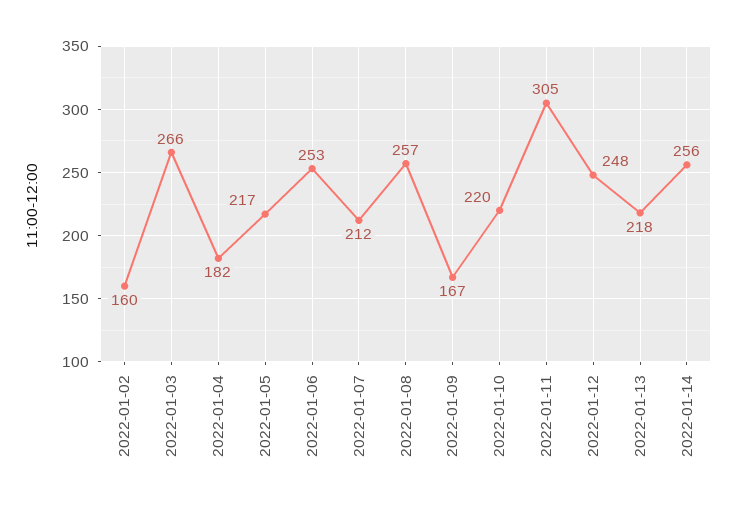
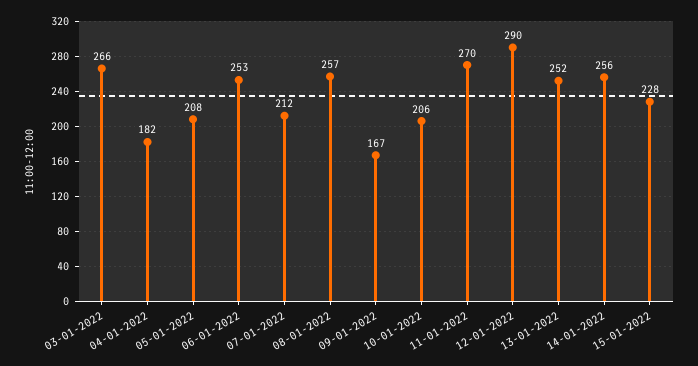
2022-01-02: 160 -> none
2022-01-05: 217 -> 208
2022-01-10: 220 -> 206
2022-01-11: 305 -> 270
2022-01-12: 248 -> 290
2022-01-13: 218 -> 252
15-01-2022: none -> 228

